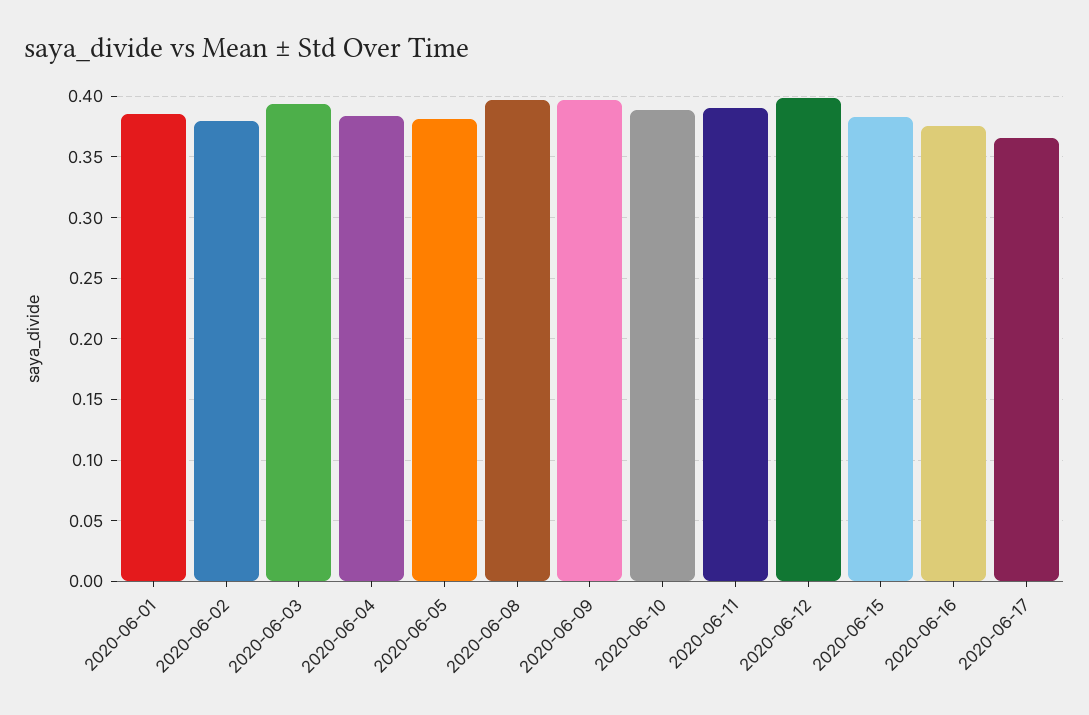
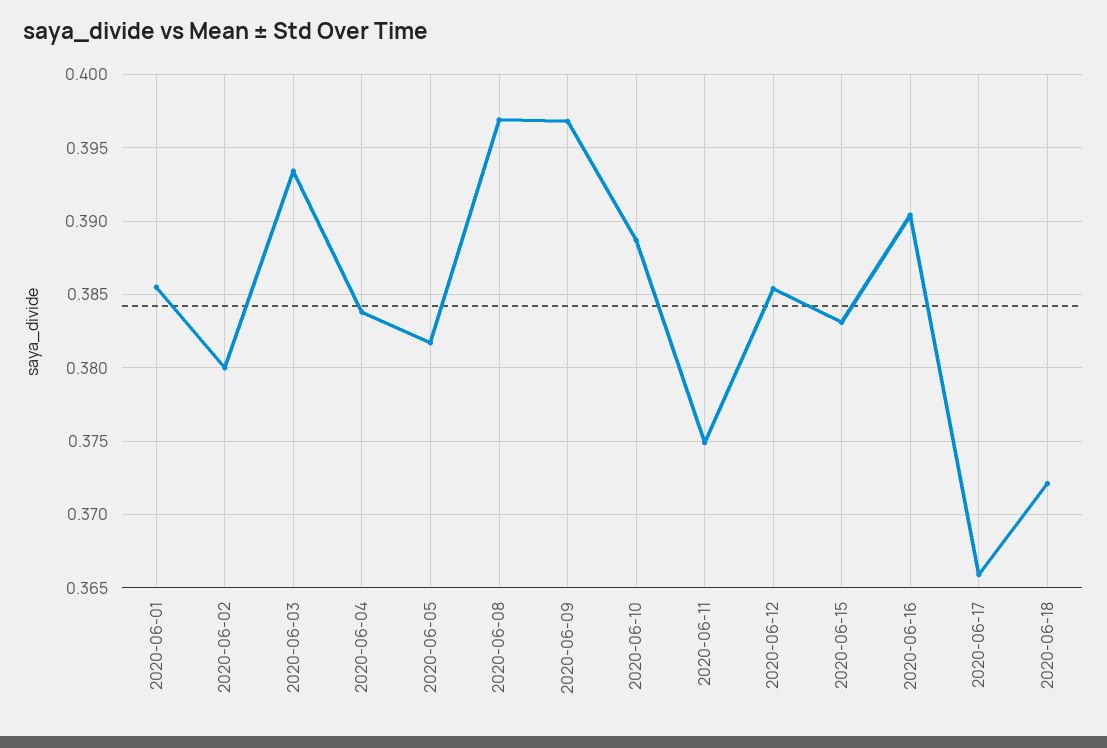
2020-06-11: 0.39 -> 0.375
2020-06-12: 0.4 -> 0.3855
2020-06-16: 0.375 -> 0.3905
2020-06-18: none -> 0.372

